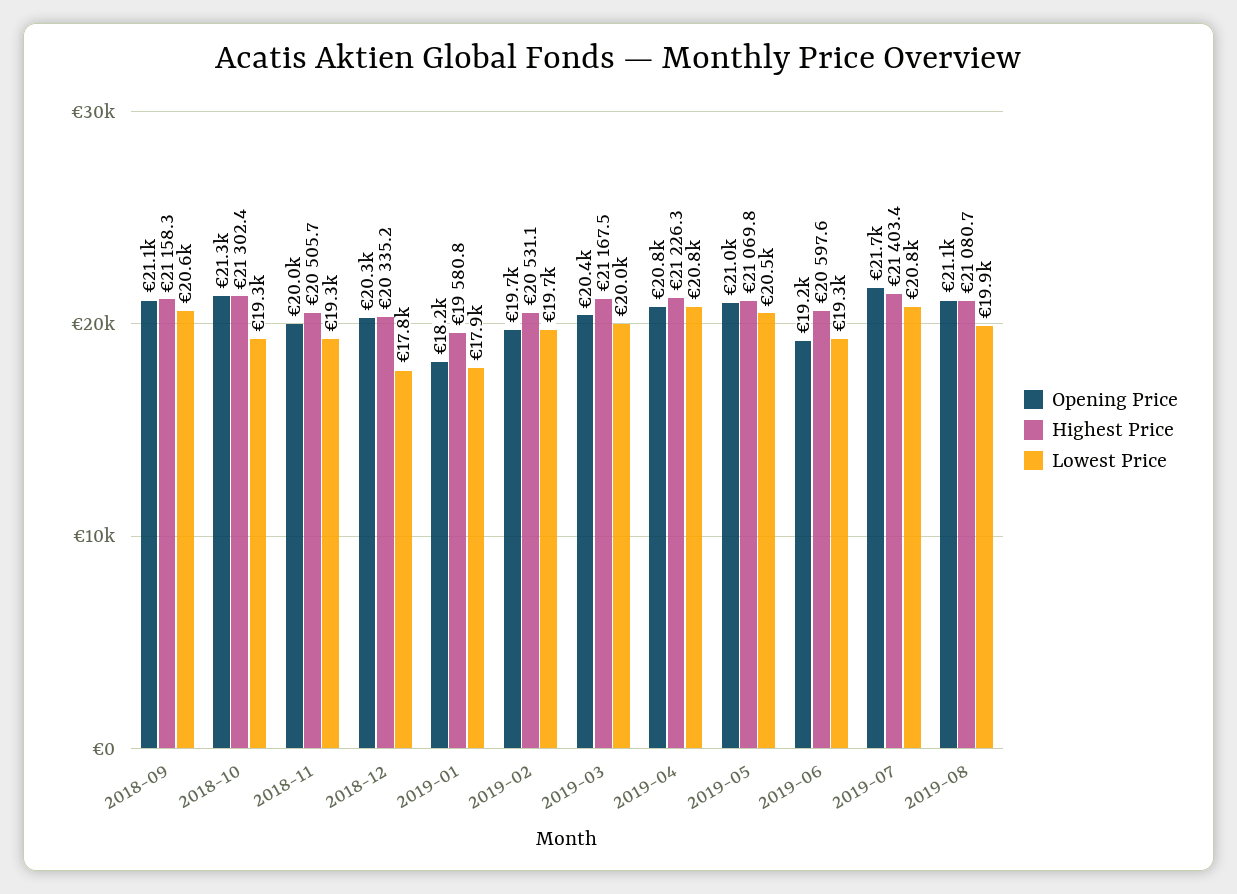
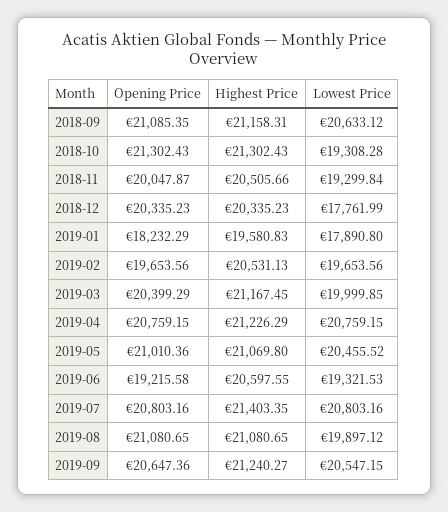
Opening Price, 2019-07: 21700 -> 20803.16
Opening Price, 2019-09: none -> 20647.36
Highest Price, 2019-09: none -> 21240.27
Lowest Price, 2019-09: none -> 20547.15

